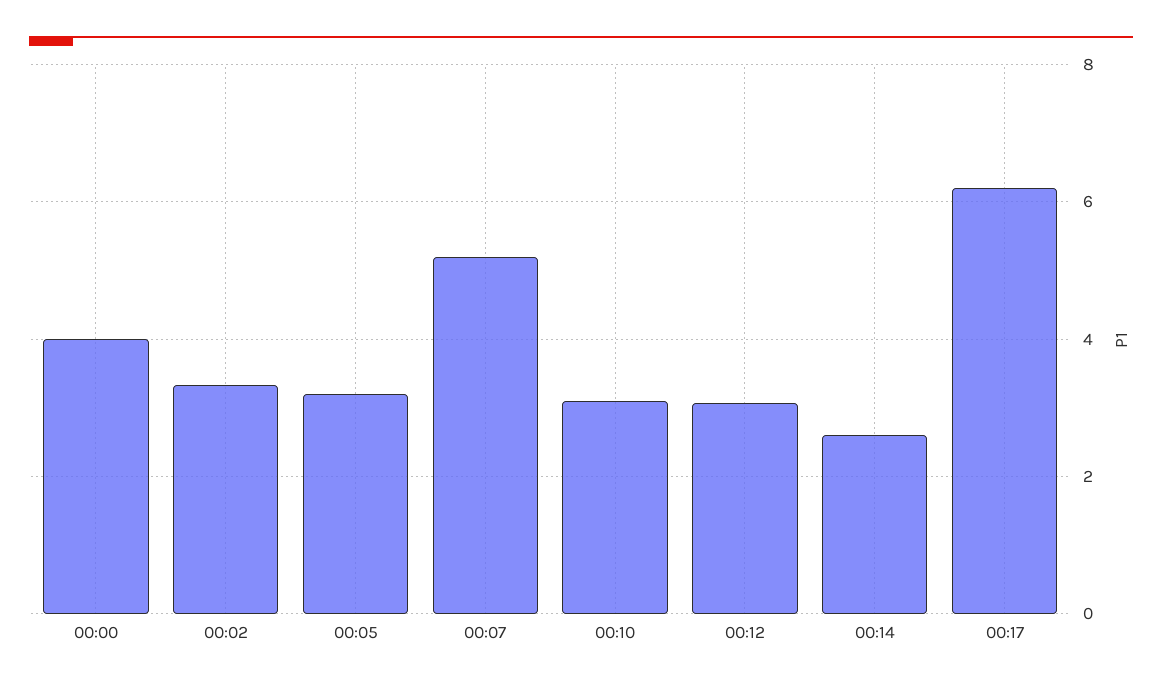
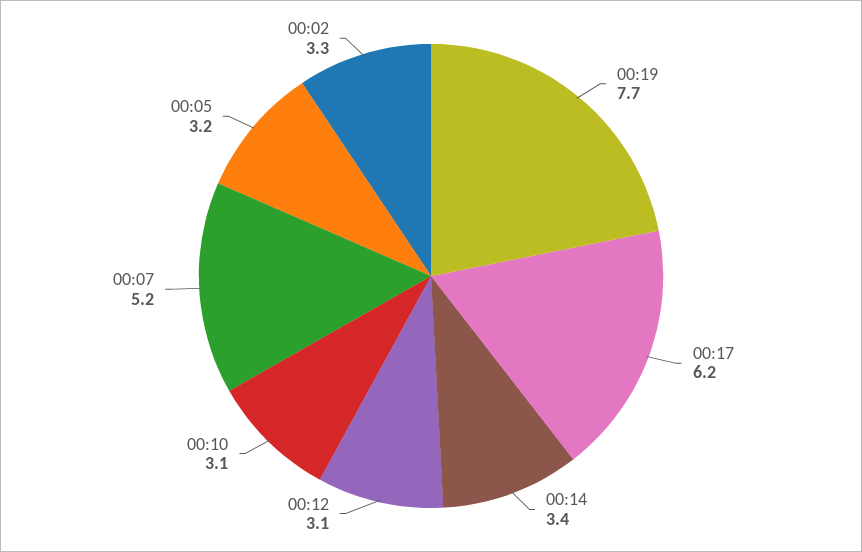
00:00: 4 -> none
00:14: 2.6 -> 3.4
00:19: none -> 7.7

